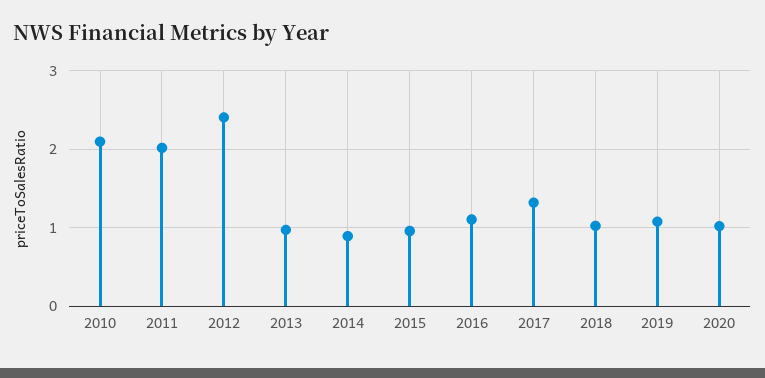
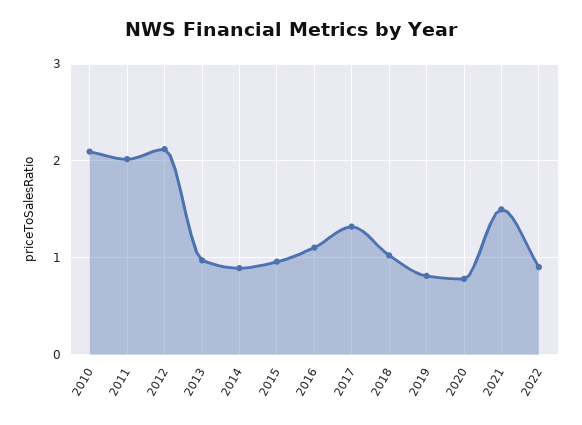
2012: 2.4 -> 2.1
2019: 1.1 -> 0.8
2020: 1 -> 0.8
2021: none -> 1.5
2022: none -> 0.9

